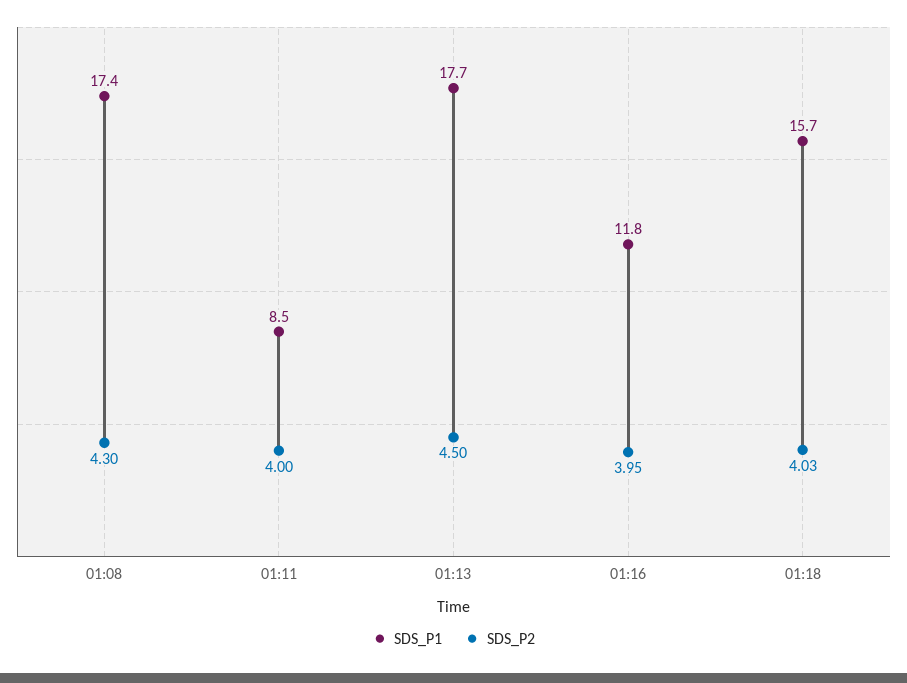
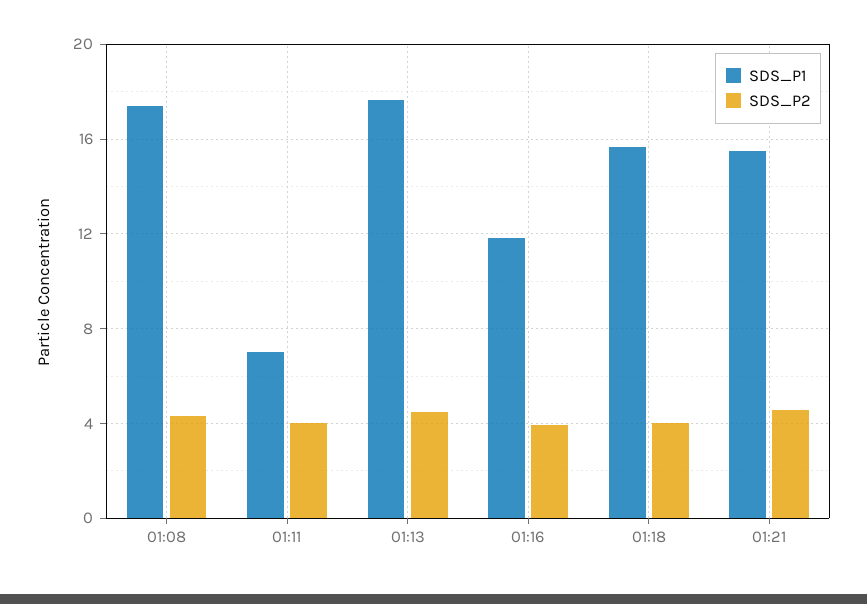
SDS_P1, 01:11: 8.5 -> 7
SDS_P1, 01:21: none -> 15.5
SDS_P2, 01:21: none -> 4.5

